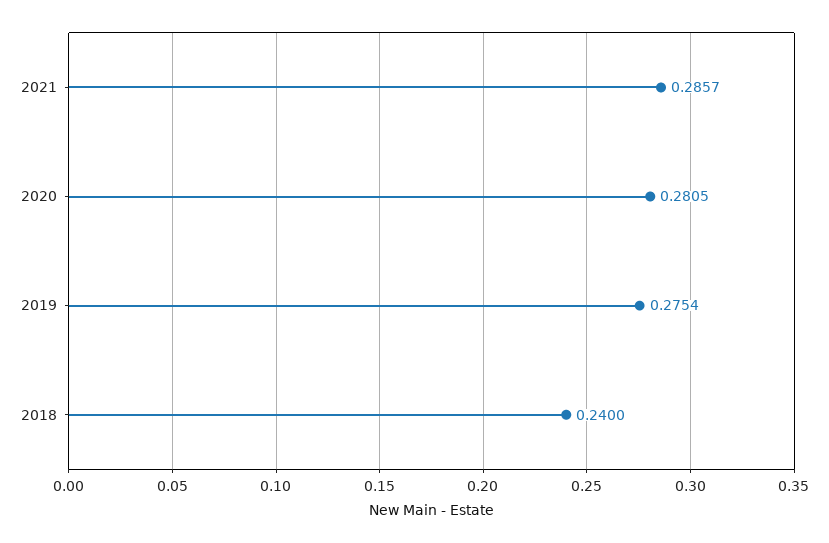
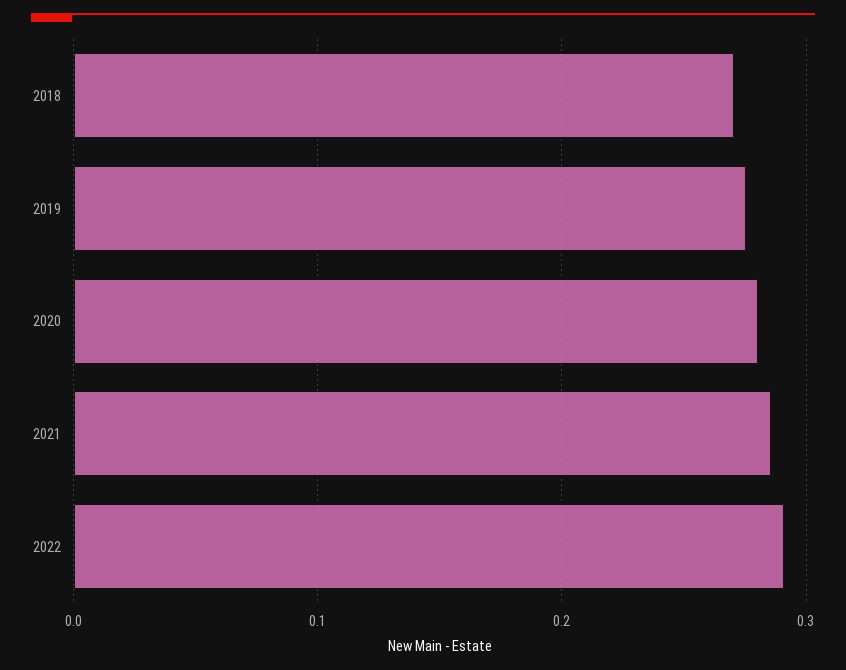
2018: 0.24 -> 0.27
2022: none -> 0.29

